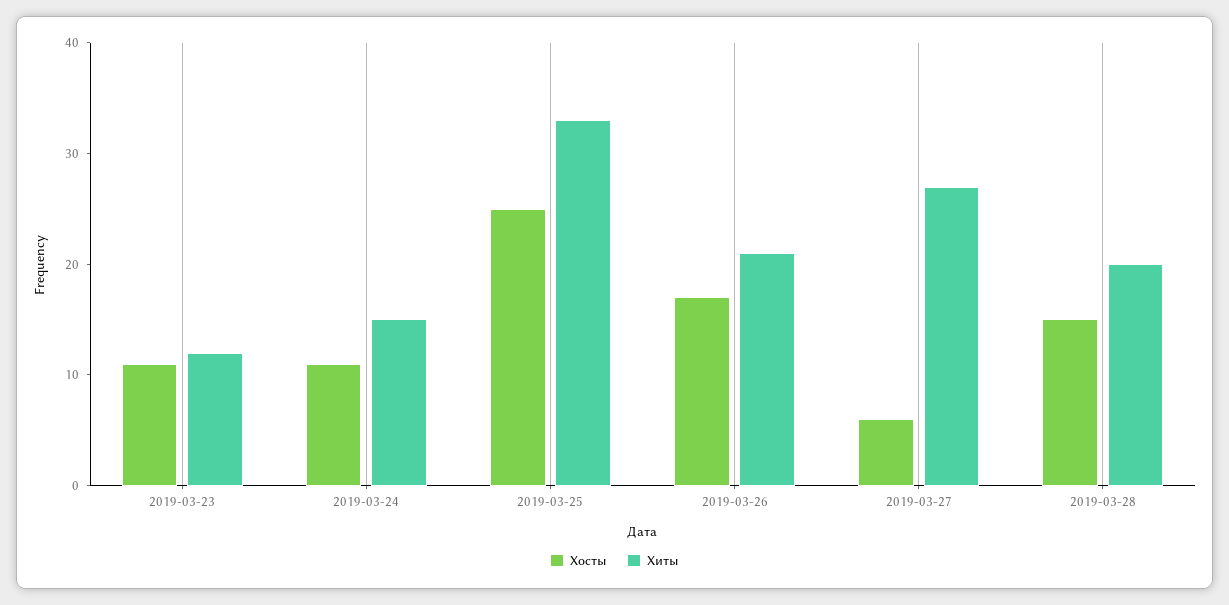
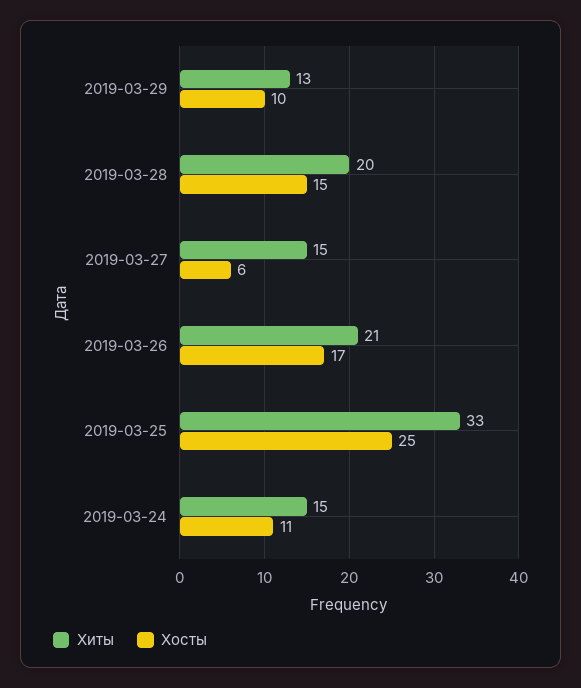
Хосты, 2019-03-23: 11 -> none
Хиты, 2019-03-23: 12 -> none
Хиты, 2019-03-27: 27 -> 15
Хиты, 2019-03-29: none -> 13
Хосты, 2019-03-29: none -> 10

